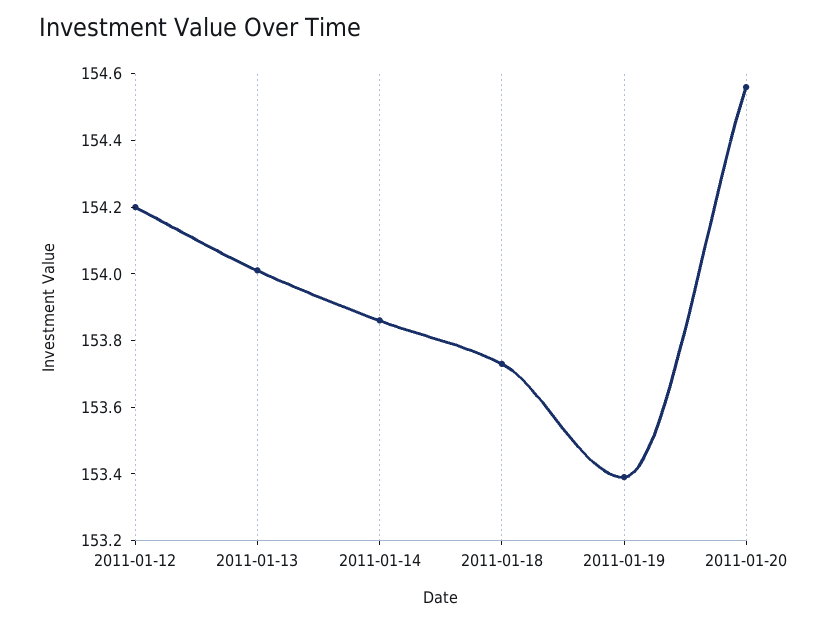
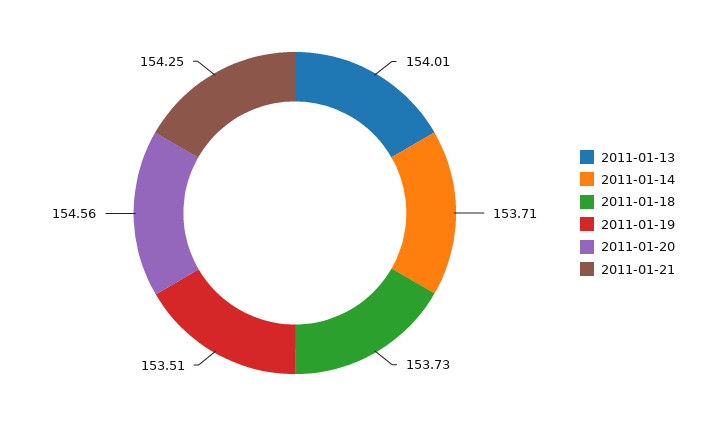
2011-01-12: 154.2 -> none
2011-01-14: 153.85 -> 153.71
2011-01-19: 153.4 -> 153.51
2011-01-21: none -> 154.25

